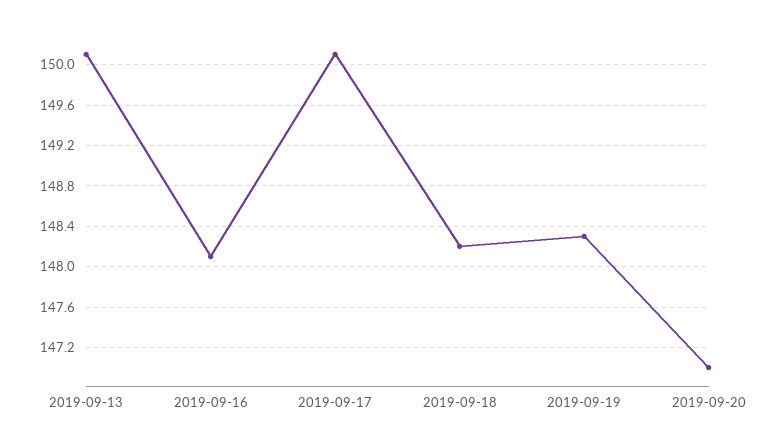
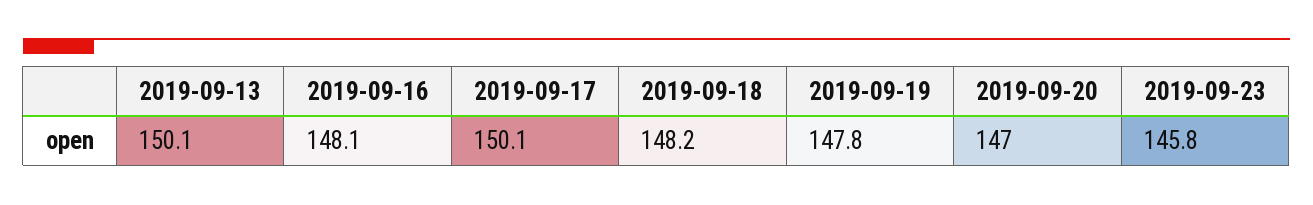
2019-09-19: 148.3 -> 147.8
2019-09-23: none -> 145.8

